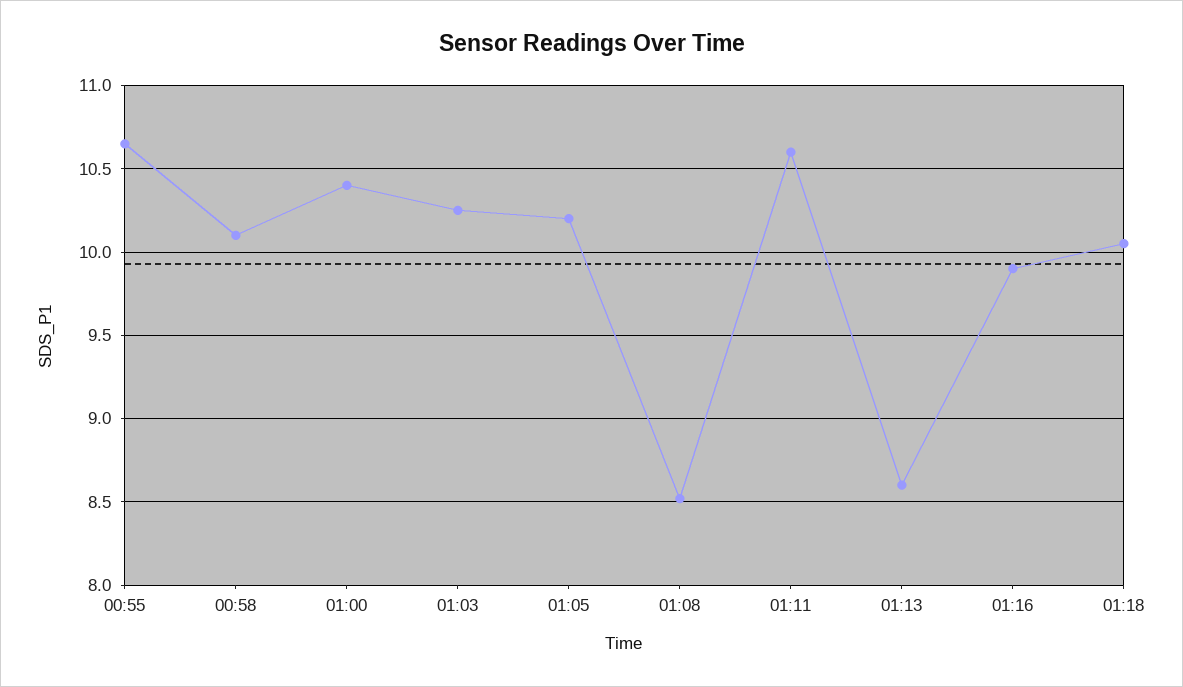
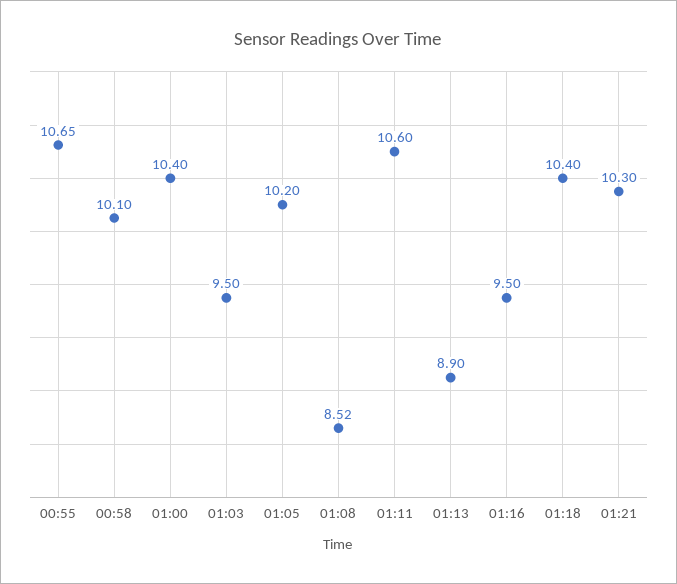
01:03: 10.25 -> 9.5
01:13: 8.6 -> 8.9
01:16: 9.9 -> 9.5
01:18: 10.05 -> 10.4
01:21: none -> 10.3

